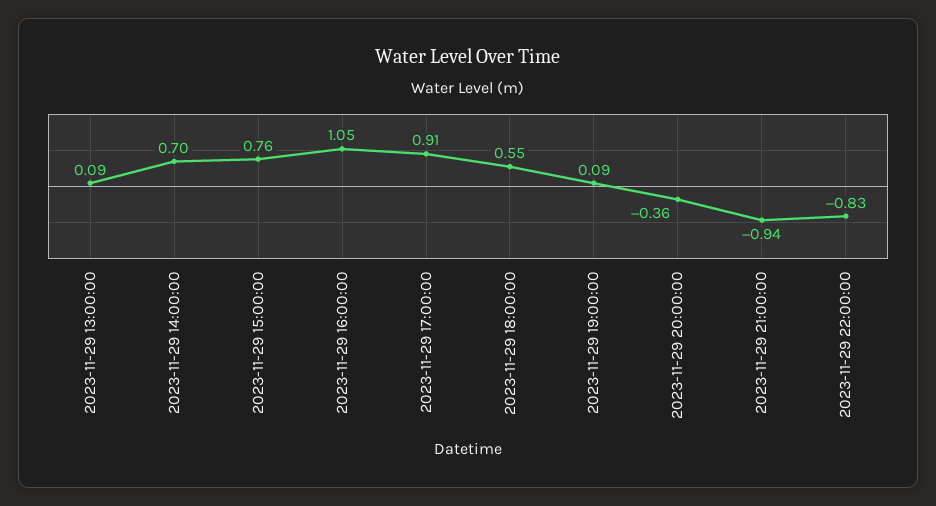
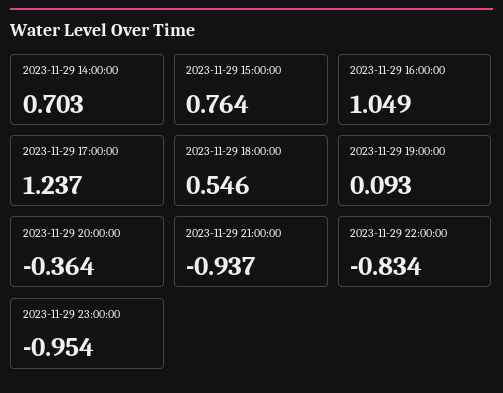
2023-11-29 13:00:00: 0.09 -> none
2023-11-29 17:00:00: 0.91 -> 1.237
2023-11-29 23:00:00: none -> -0.954

